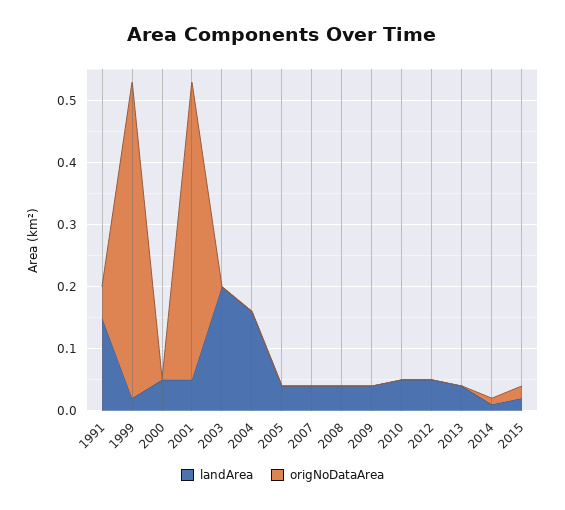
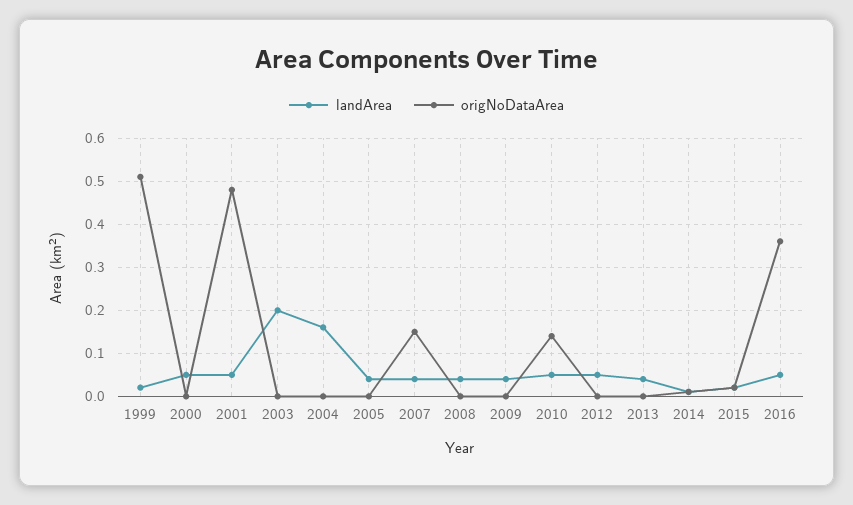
landArea, 1991: 0.15 -> none
origNoDataArea, 1991: 0.05 -> none
origNoDataArea, 2007: 0 -> 0.15
origNoDataArea, 2010: 0 -> 0.15
landArea, 2016: none -> 0.05
origNoDataArea, 2016: none -> 0.35

